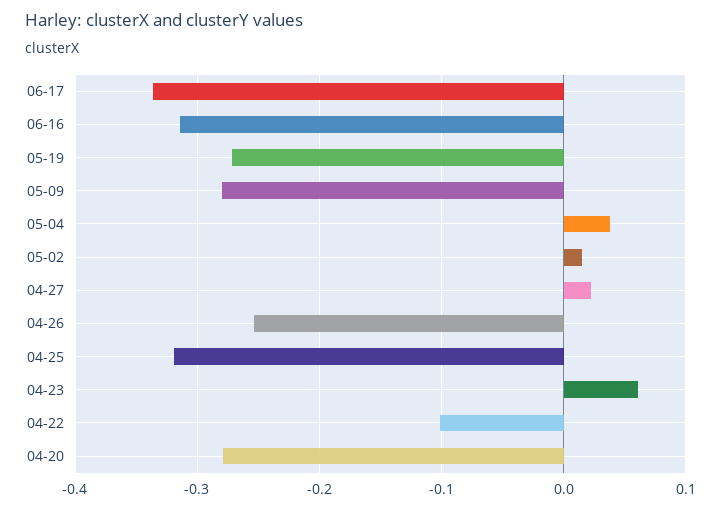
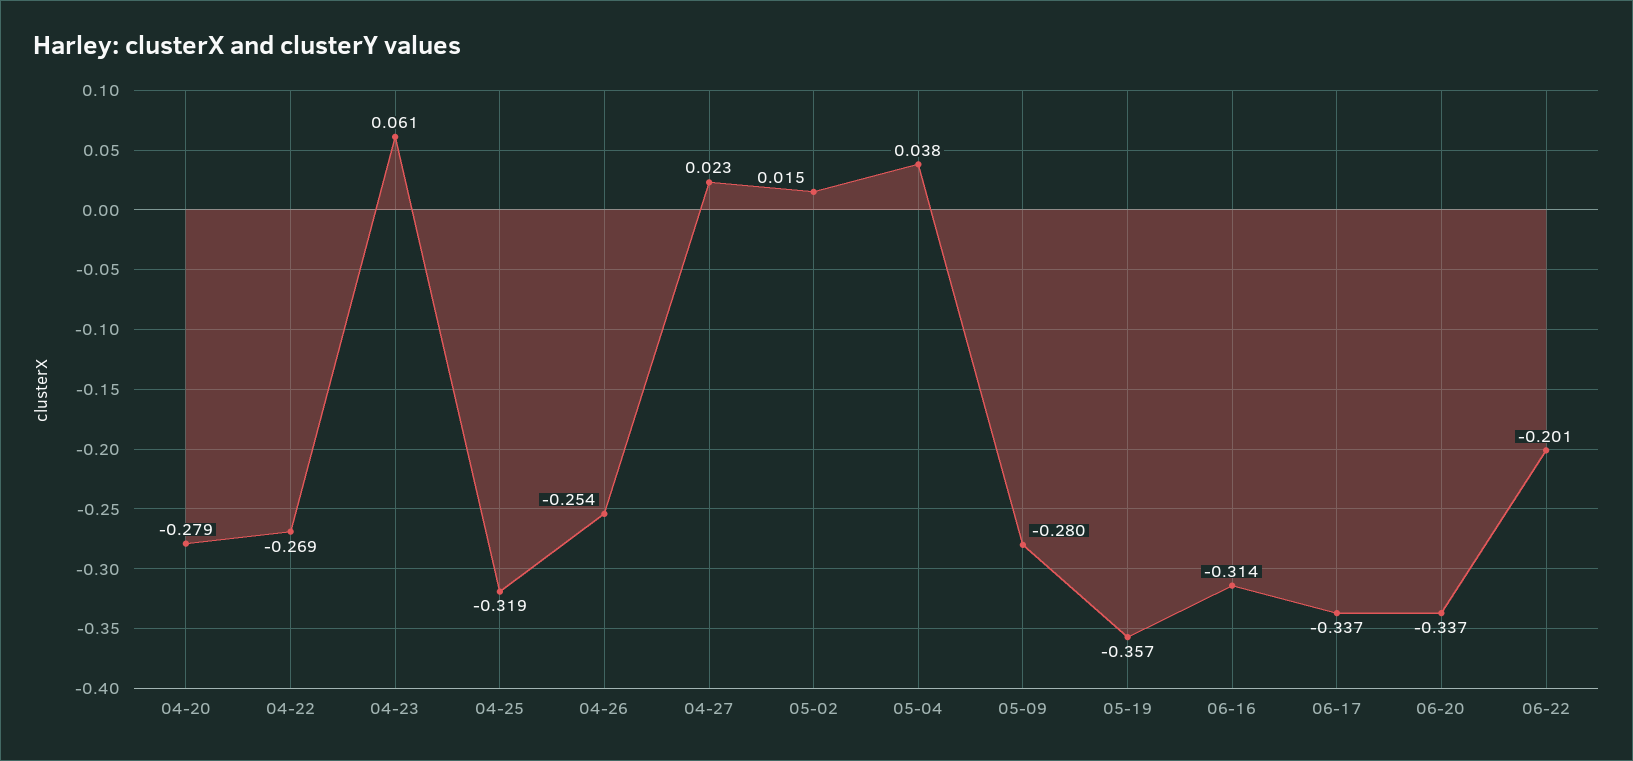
05-19: -0.27 -> -0.357
04-22: -0.1 -> -0.269
06-20: none -> -0.337
06-22: none -> -0.201

